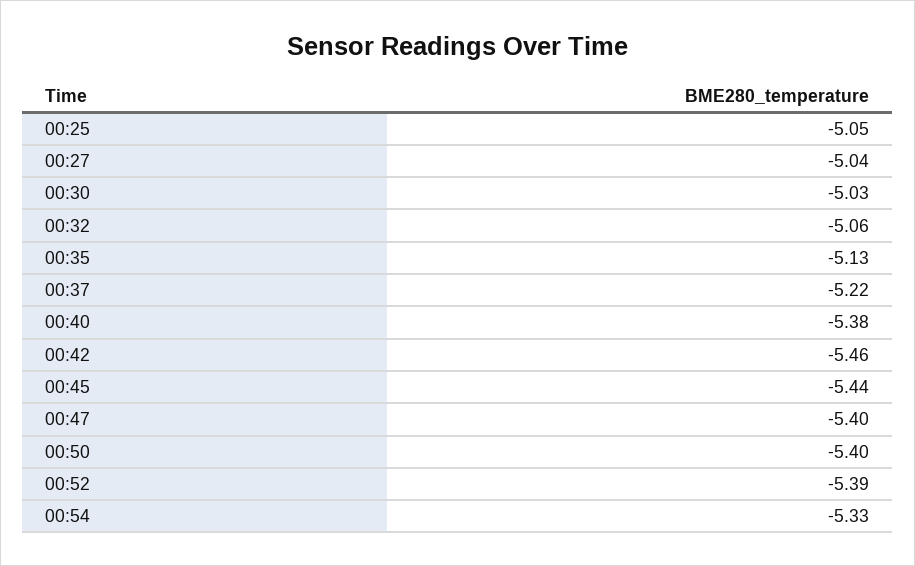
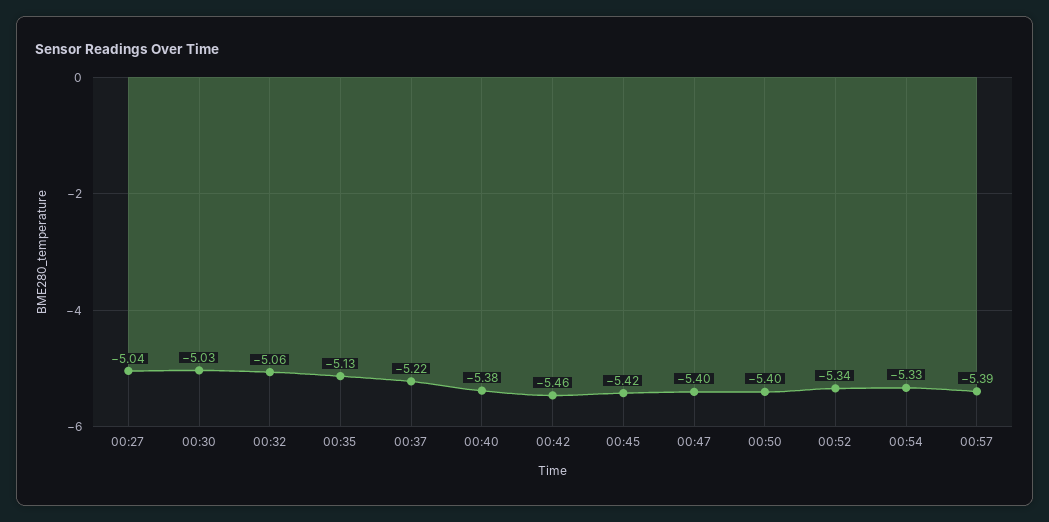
00:25: -5.05 -> none
00:45: -5.44 -> -5.42
00:52: -5.39 -> -5.34
00:57: none -> -5.39

